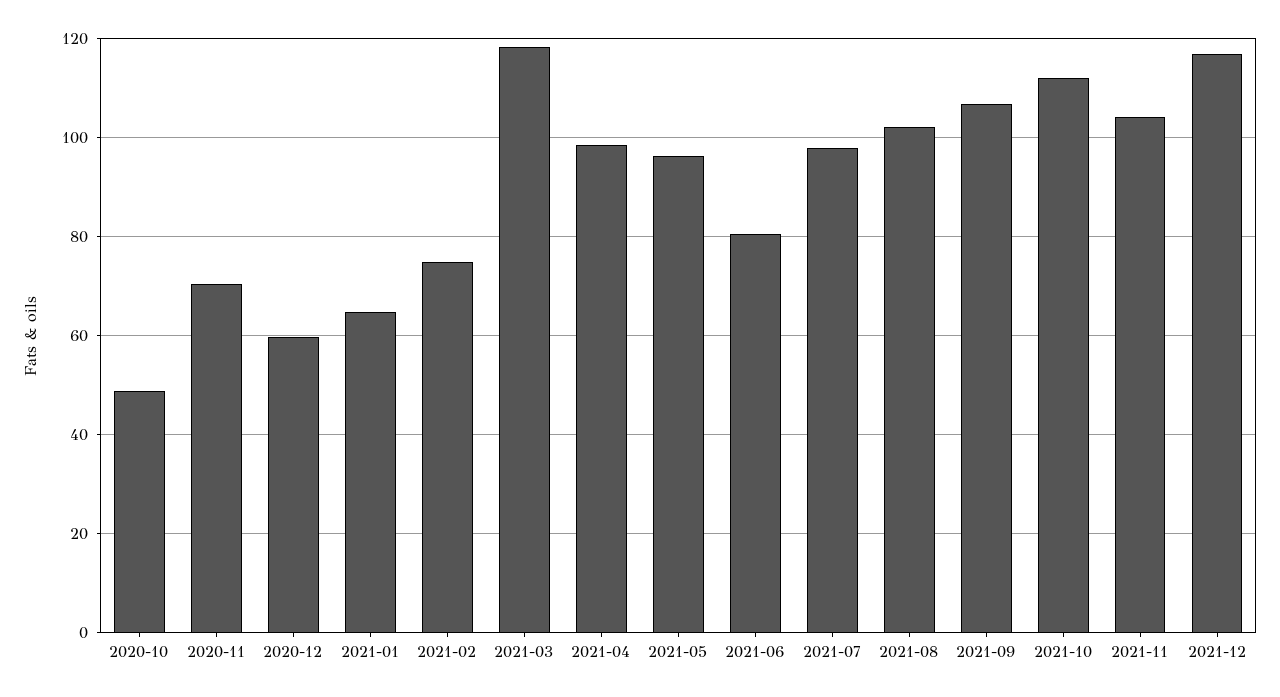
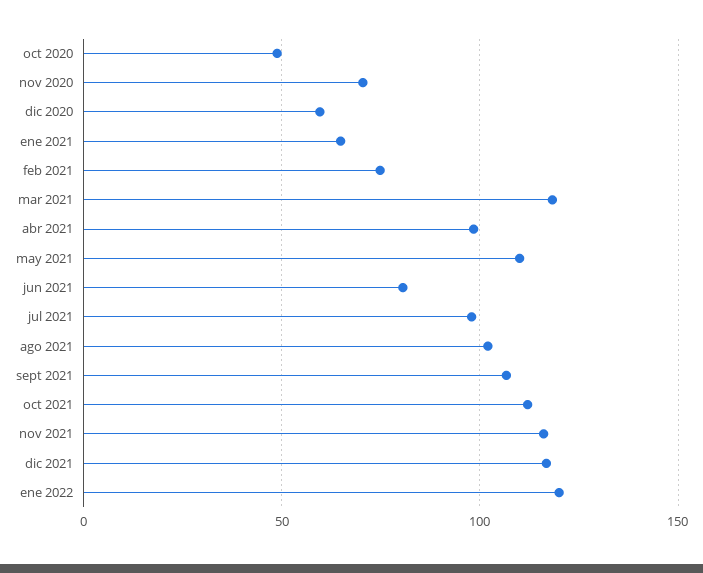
2021-05: 96 -> 110
2021-11: 104 -> 115
ene 2022: none -> 120

